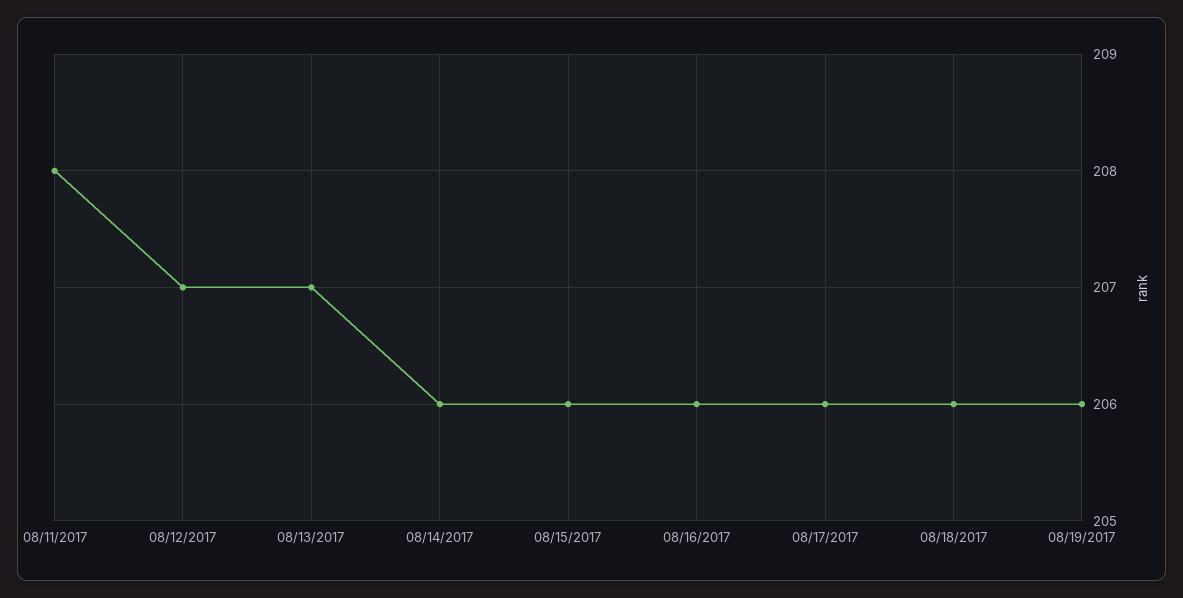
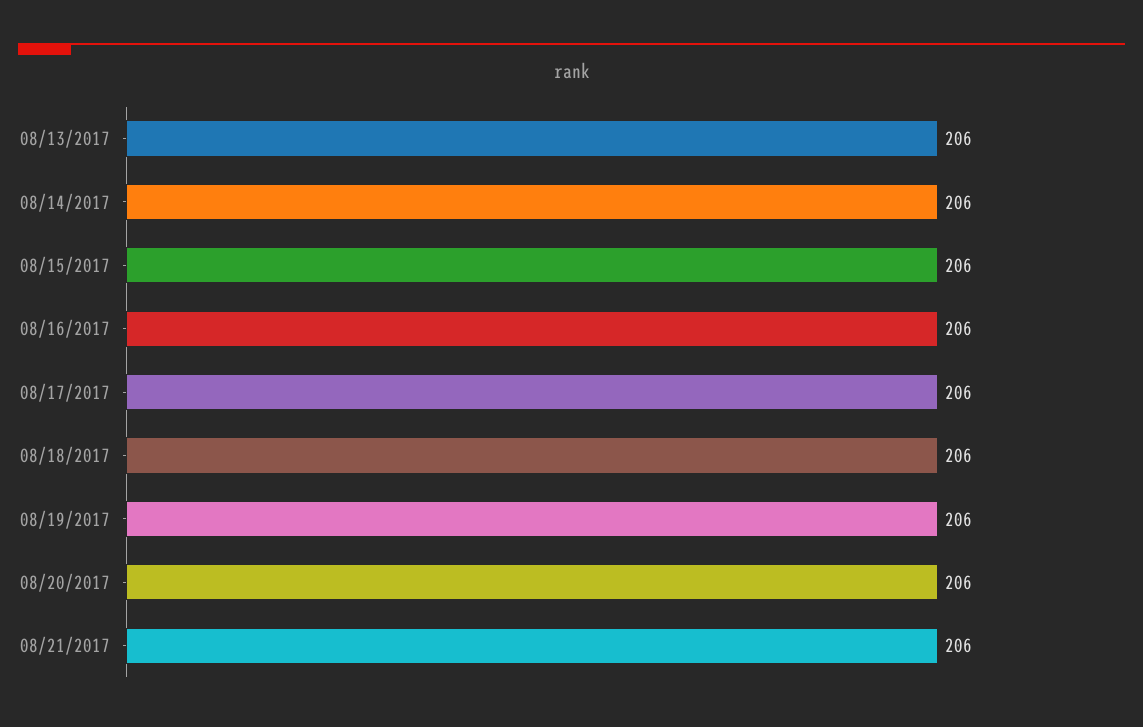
08/11/2017: 208 -> none
08/12/2017: 207 -> none
08/13/2017: 207 -> 206
08/20/2017: none -> 206
08/21/2017: none -> 206

